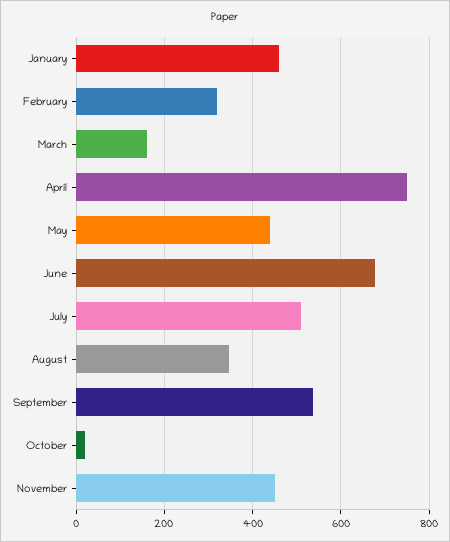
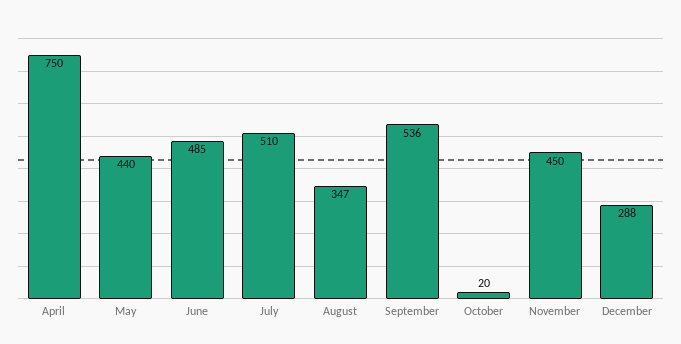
January: 460 -> none
February: 320 -> none
March: 160 -> none
June: 680 -> 485
December: none -> 288

